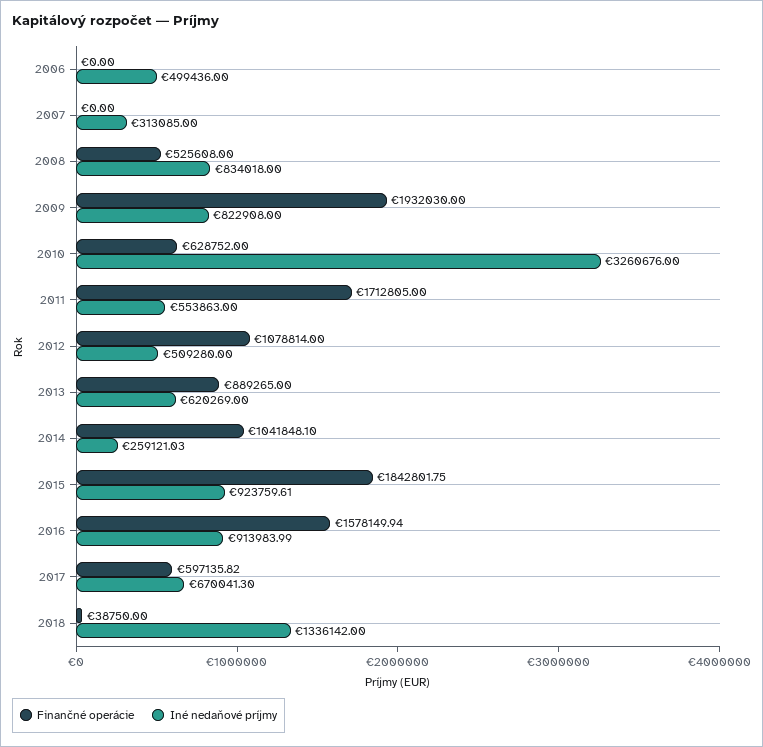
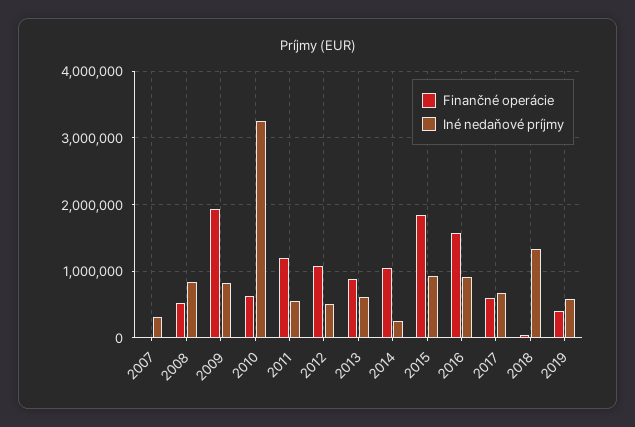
Finančné operácie, 2006: 0 -> none
Iné nedaňové príjmy, 2006: 499436 -> none
Finančné operácie, 2011: 1712805 -> 1200000
Finančné operácie, 2019: none -> 400000
Iné nedaňové príjmy, 2019: none -> 600000

